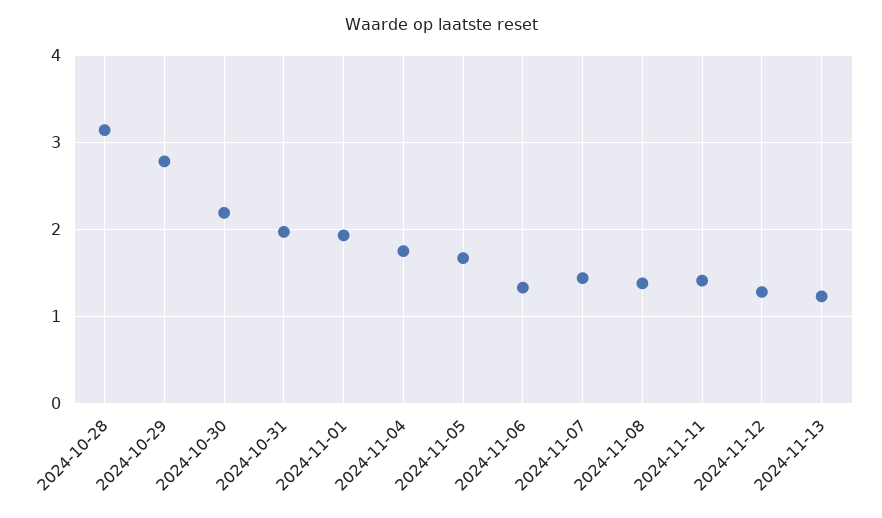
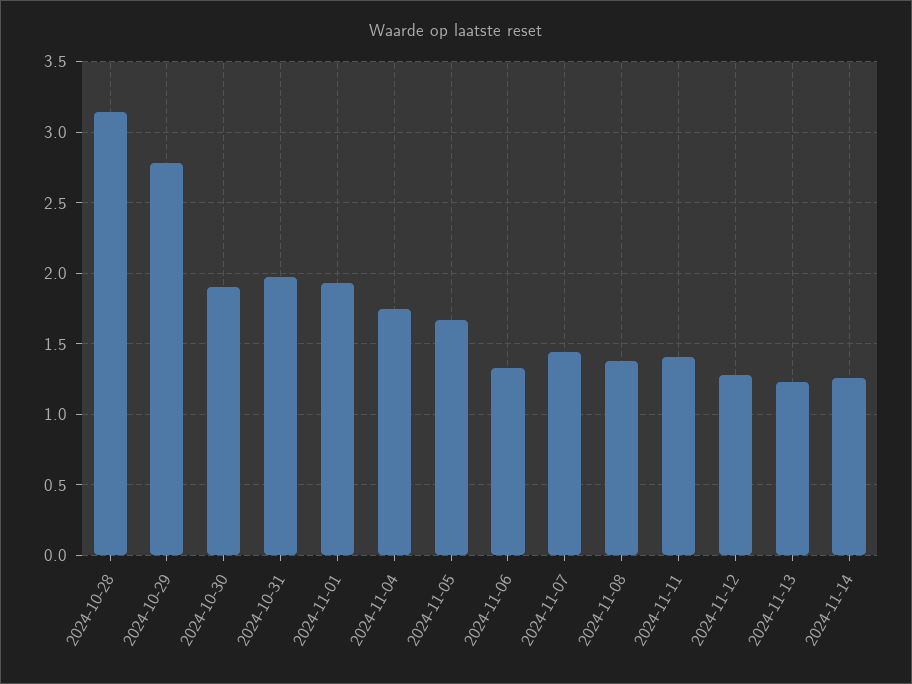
2024-10-30: 2.2 -> 1.9
2024-11-14: none -> 1.25

